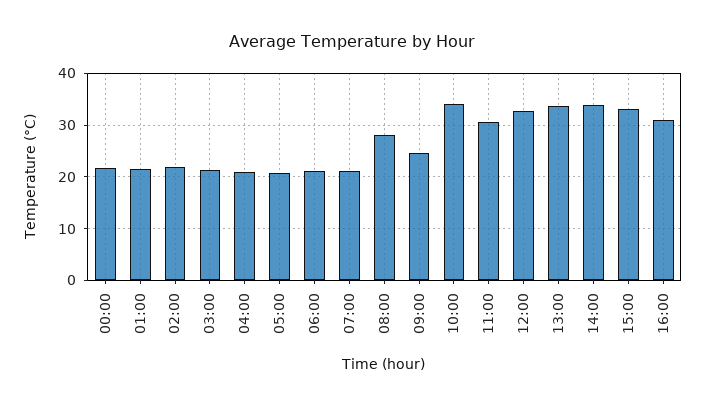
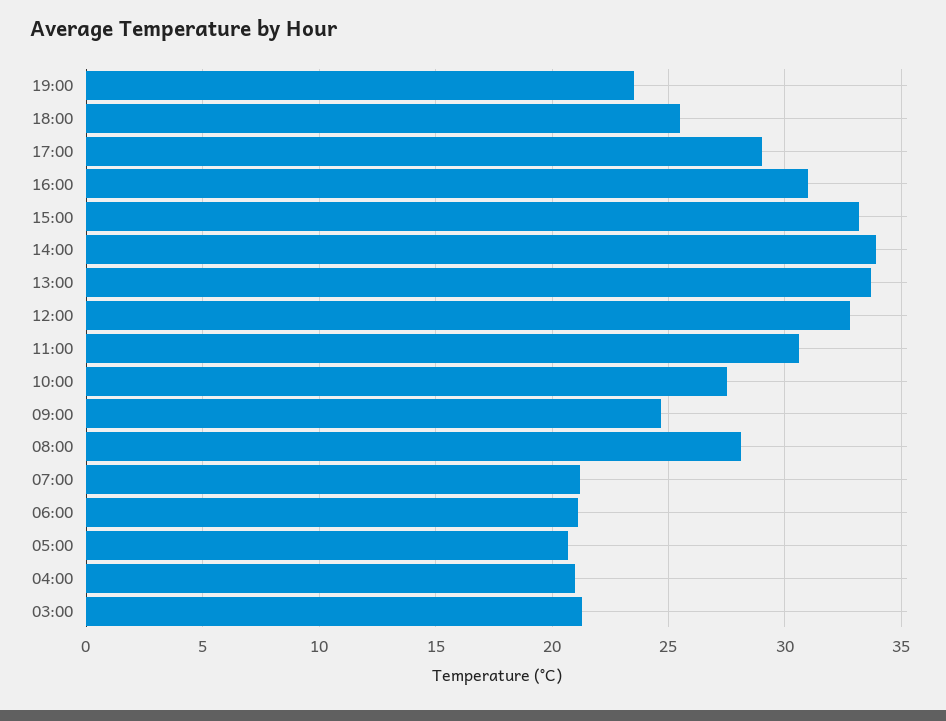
00:00: 22 -> none
01:00: 22 -> none
02:00: 22 -> none
10:00: 34 -> 27.5
19:00: none -> 23.5
18:00: none -> 25.5
17:00: none -> 29

